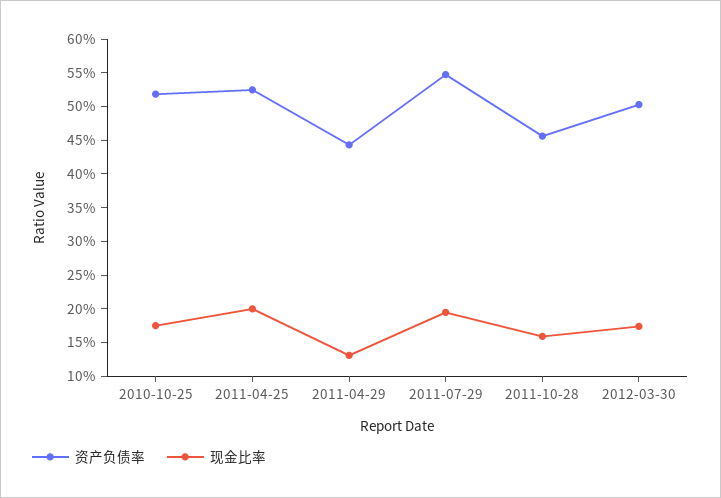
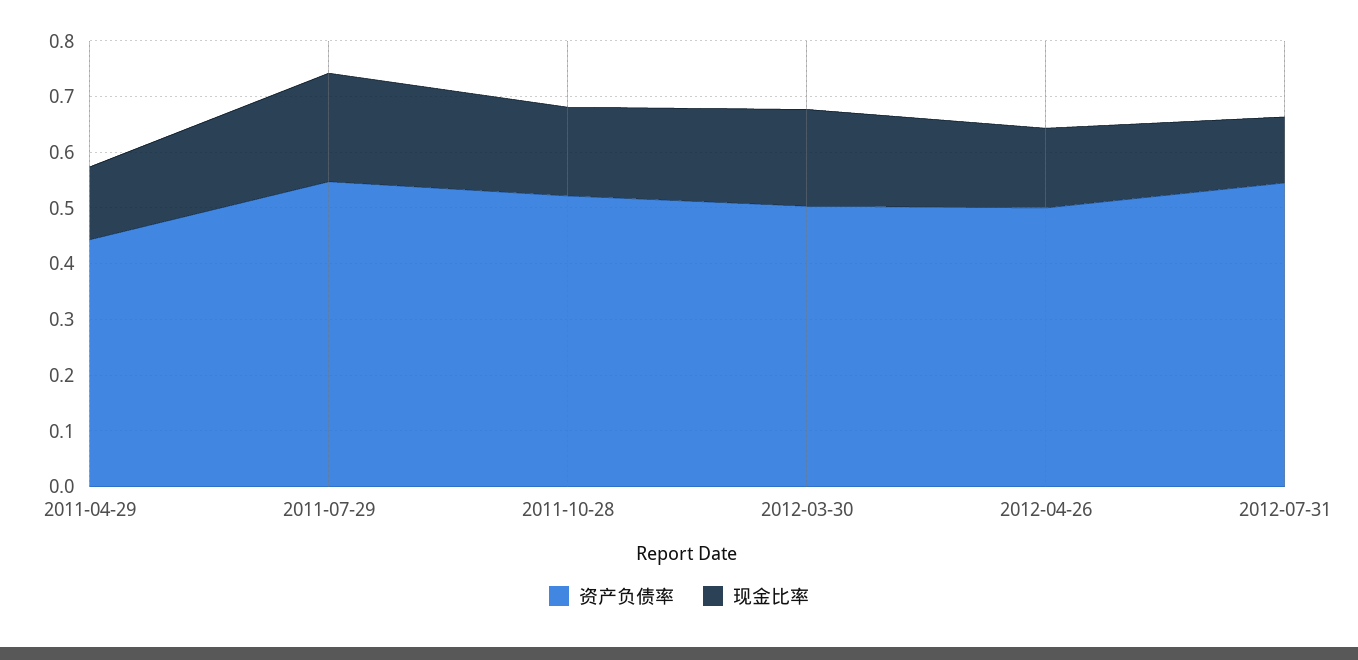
资产负债率, 2010-10-25: 0.525 -> none
现金比率, 2010-10-25: 0.175 -> none
资产负债率, 2011-04-25: 0.525 -> none
现金比率, 2011-04-25: 0.2 -> none
资产负债率, 2011-10-28: 0.45 -> 0.52
资产负债率, 2012-04-26: none -> 0.5
现金比率, 2012-04-26: none -> 0.14
资产负债率, 2012-07-31: none -> 0.54
现金比率, 2012-07-31: none -> 0.12

